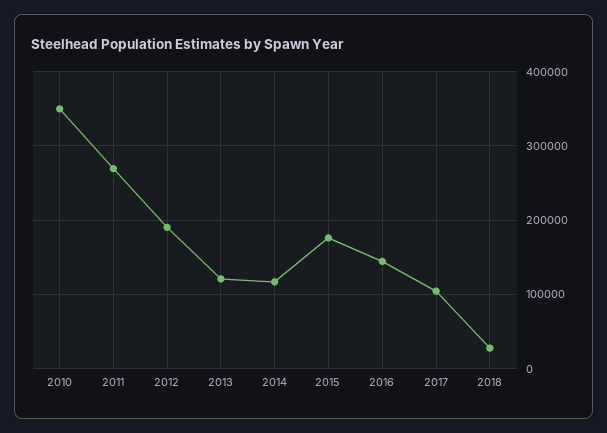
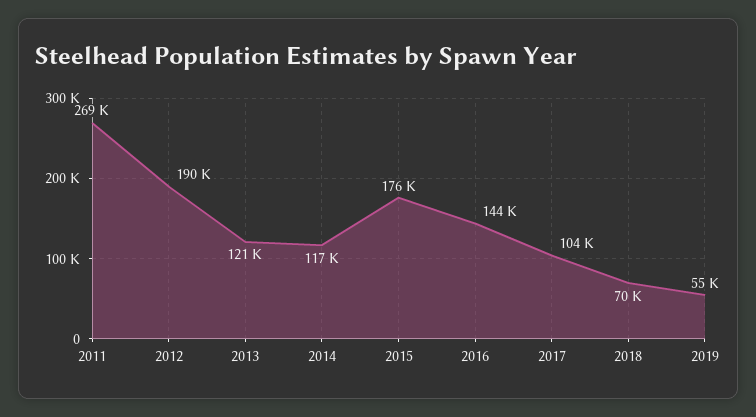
2010: 350000 -> none
2018: 30000 -> 70000
2019: none -> 55000

